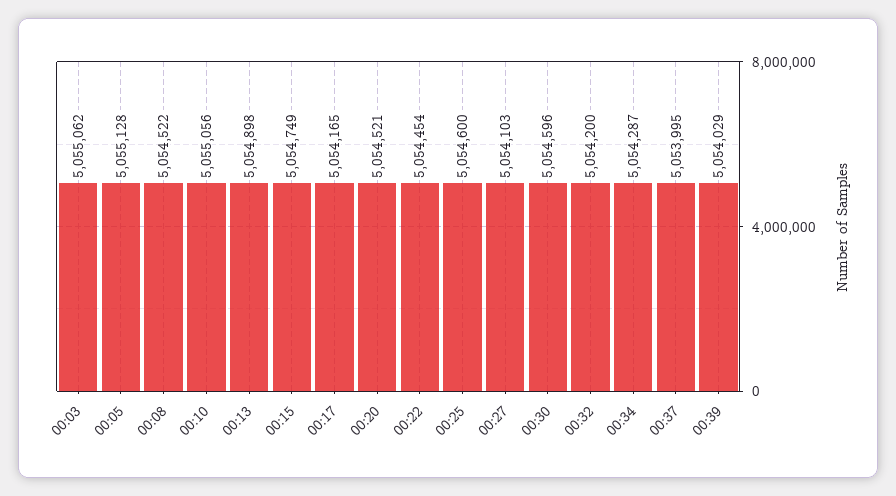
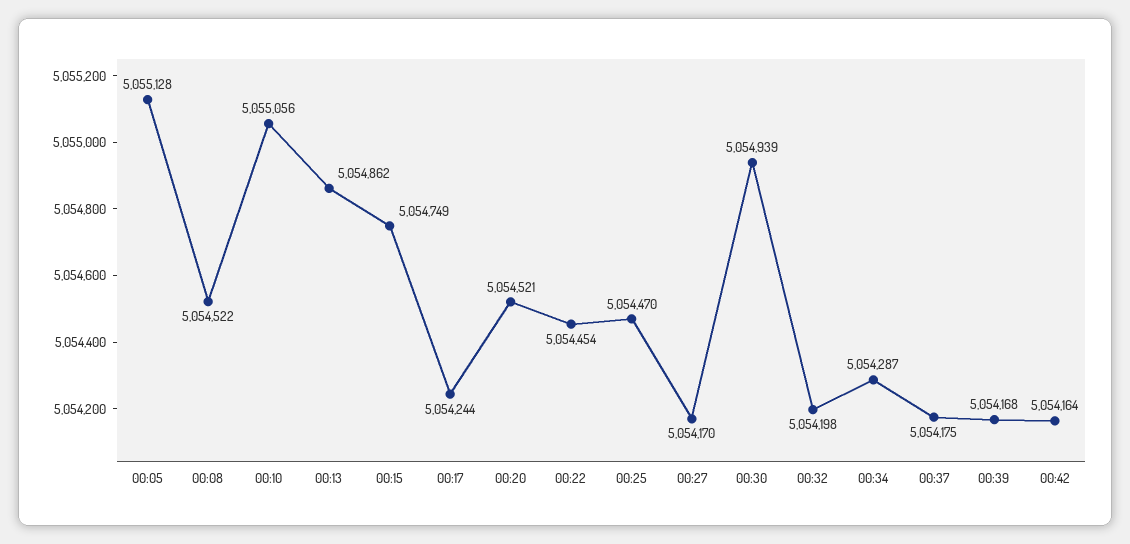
00:03: 5055062 -> none
00:13: 5054898 -> 5054862
00:17: 5054165 -> 5054244
00:25: 5054600 -> 5054470
00:27: 5054103 -> 5054170
00:30: 5054596 -> 5054939
00:32: 5054200 -> 5054198
00:37: 5053995 -> 5054175
00:39: 5054029 -> 5054168
00:42: none -> 5054164

